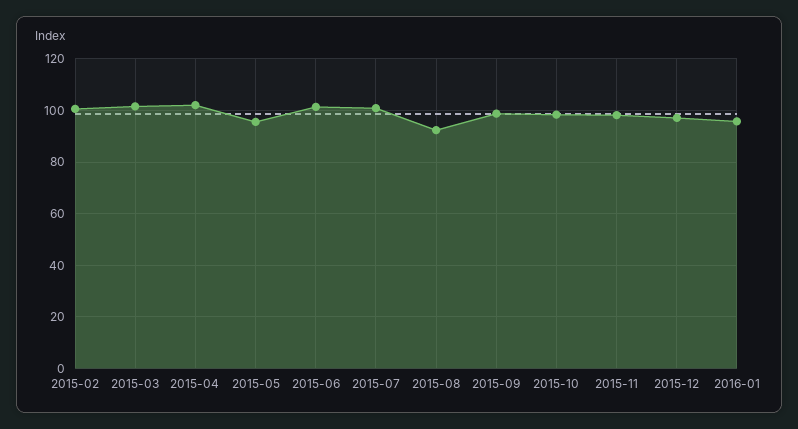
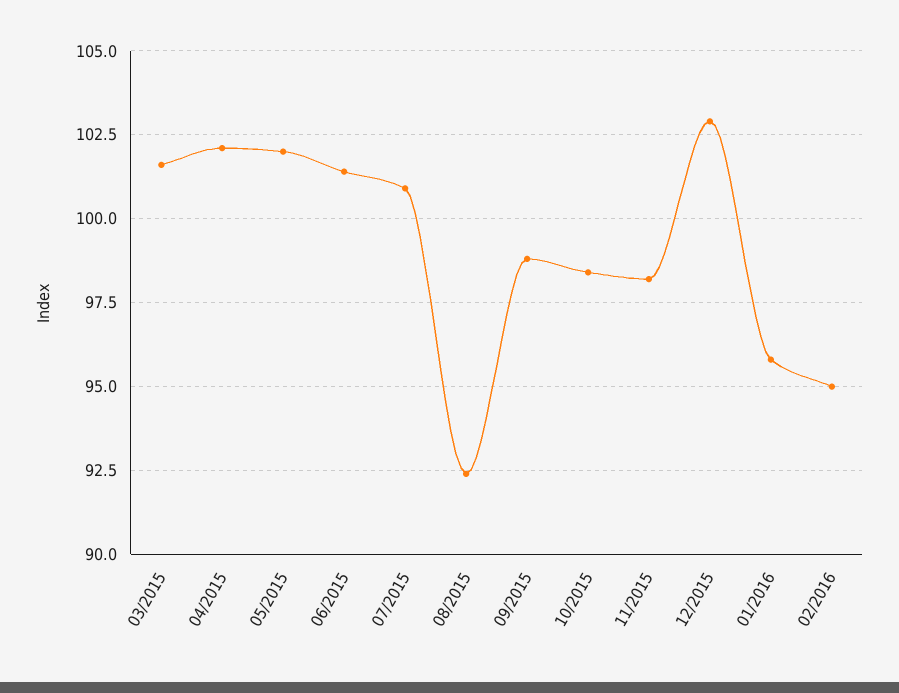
2015-02: 100 -> none
2015-05: 95 -> 102
2015-12: 97.5 -> 103
02/2016: none -> 95

